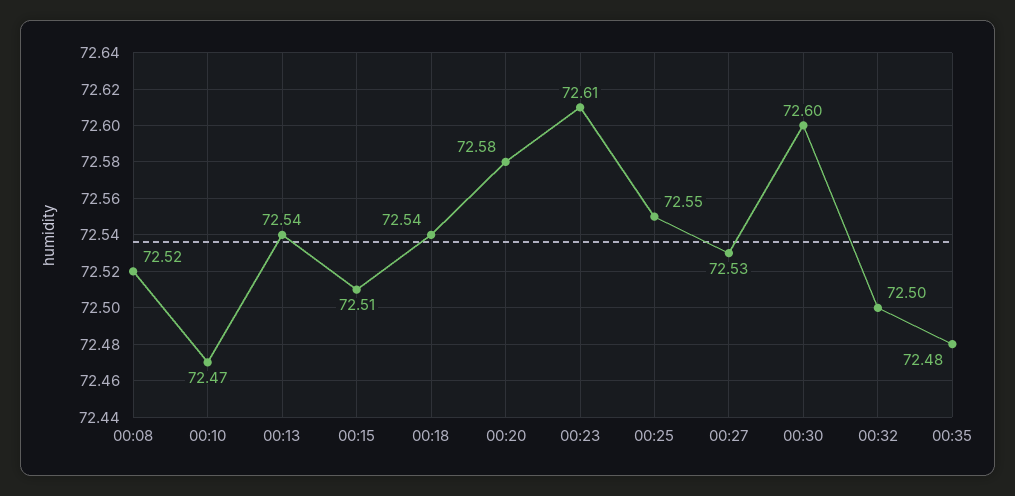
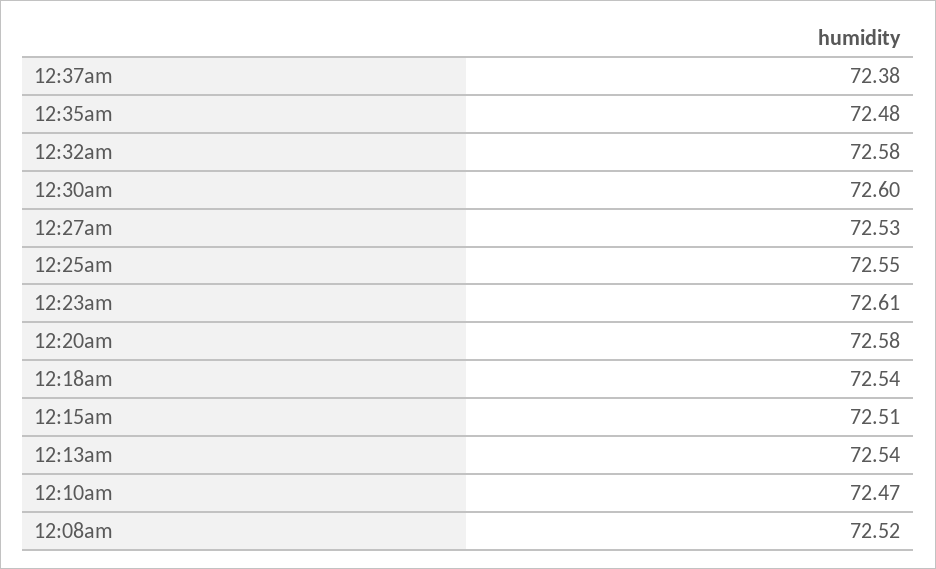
00:32: 72.5 -> 72.58
12:37am: none -> 72.38

